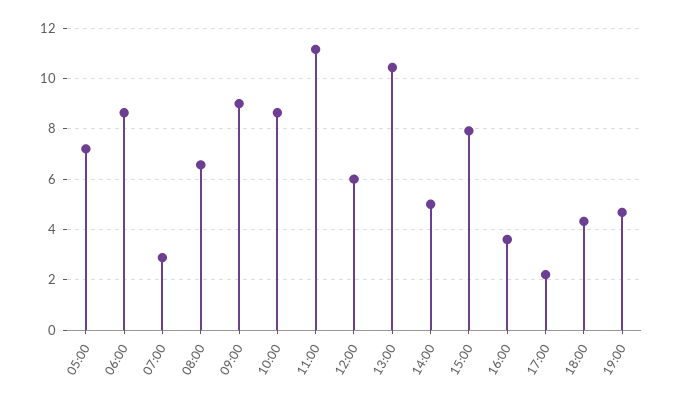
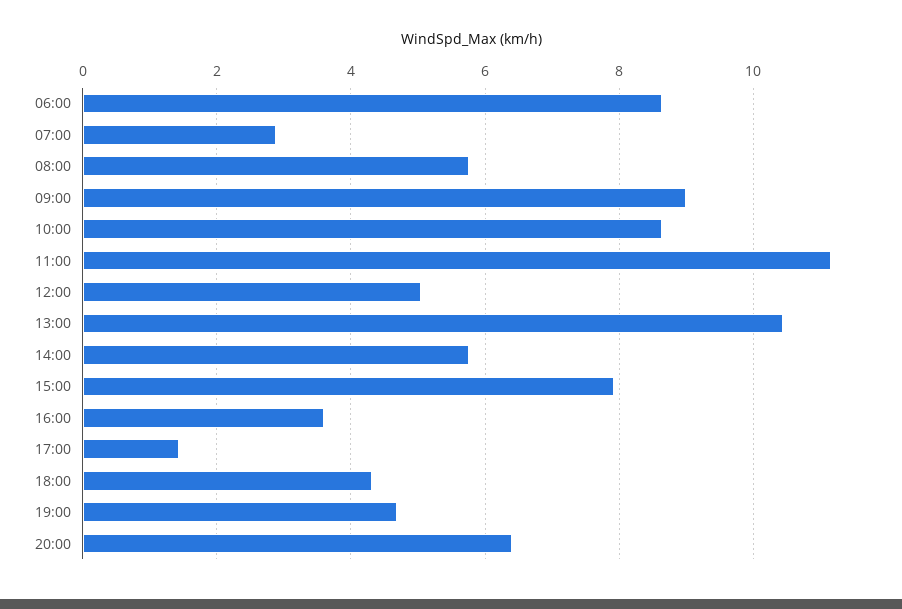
05:00: 7.25 -> none
08:00: 6.5 -> 5.8
12:00: 6 -> 5
14:00: 5 -> 5.8
17:00: 2.25 -> 1.4
20:00: none -> 6.4

